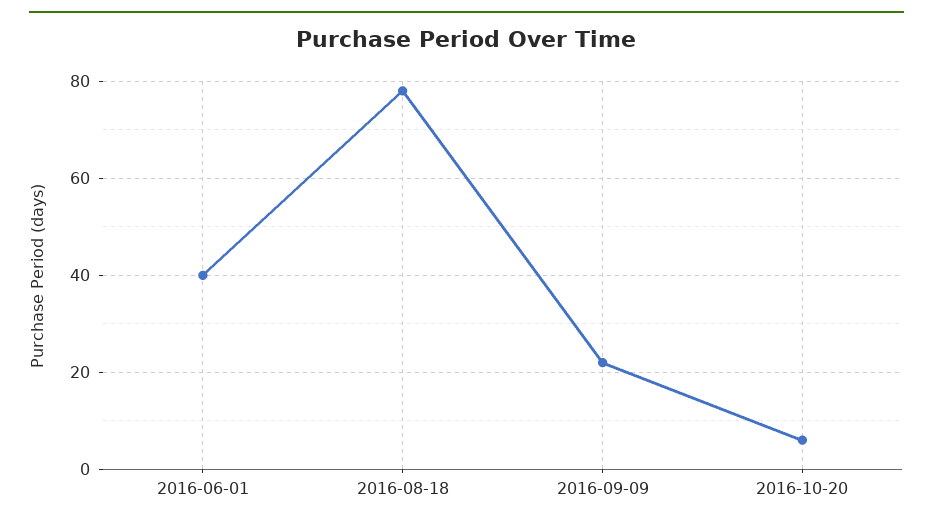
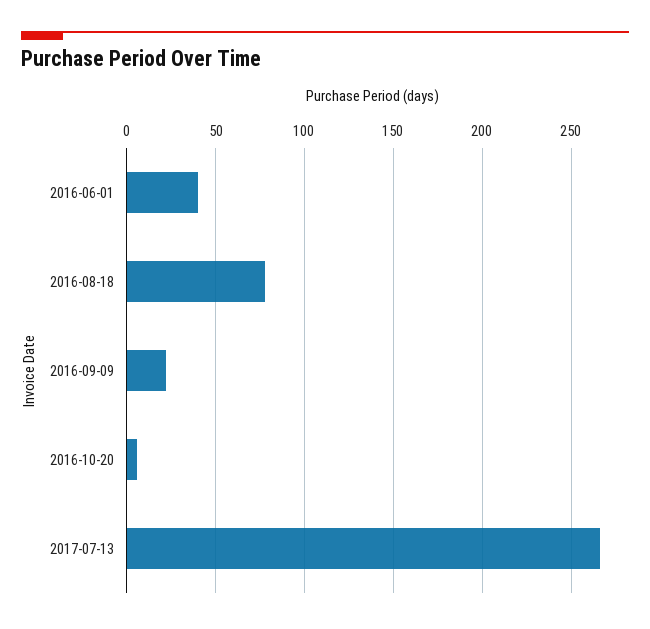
2017-07-13: none -> 265

